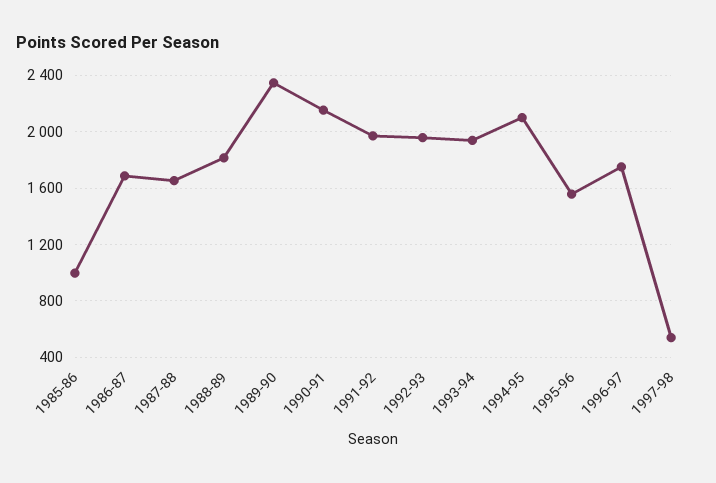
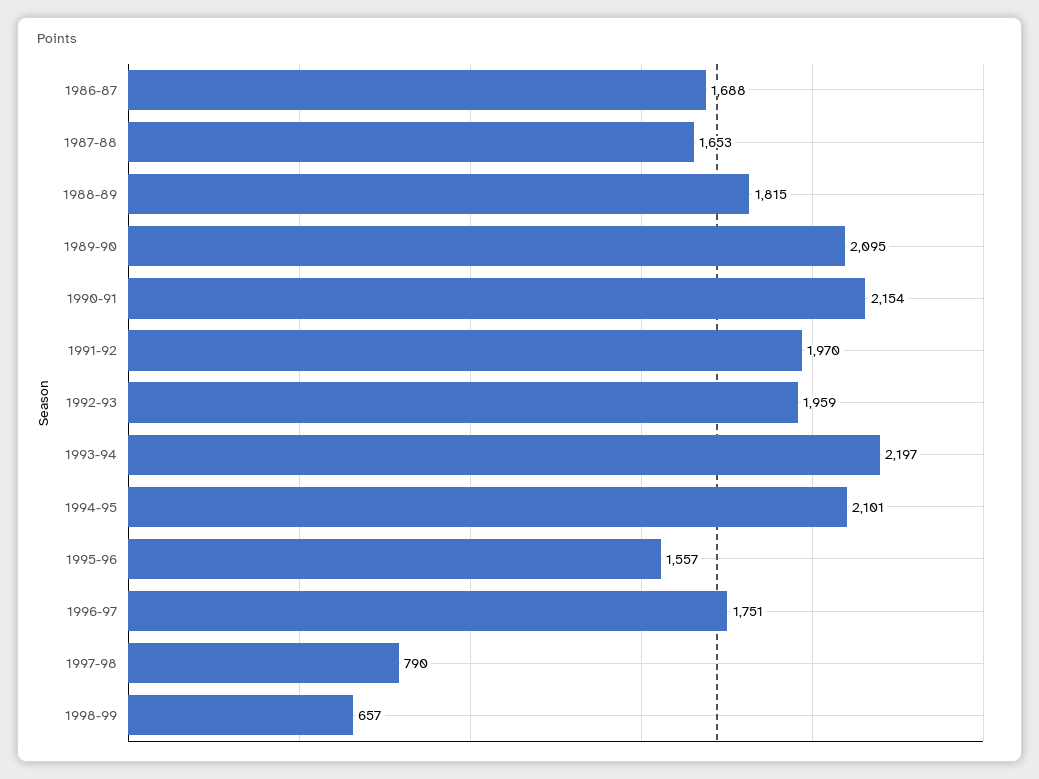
1985-86: 1000 -> none
1989-90: 2350 -> 2095
1993-94: 1950 -> 2197
1997-98: 550 -> 790
1998-99: none -> 657

